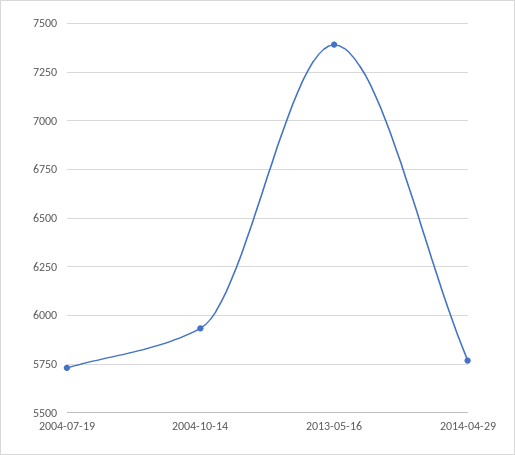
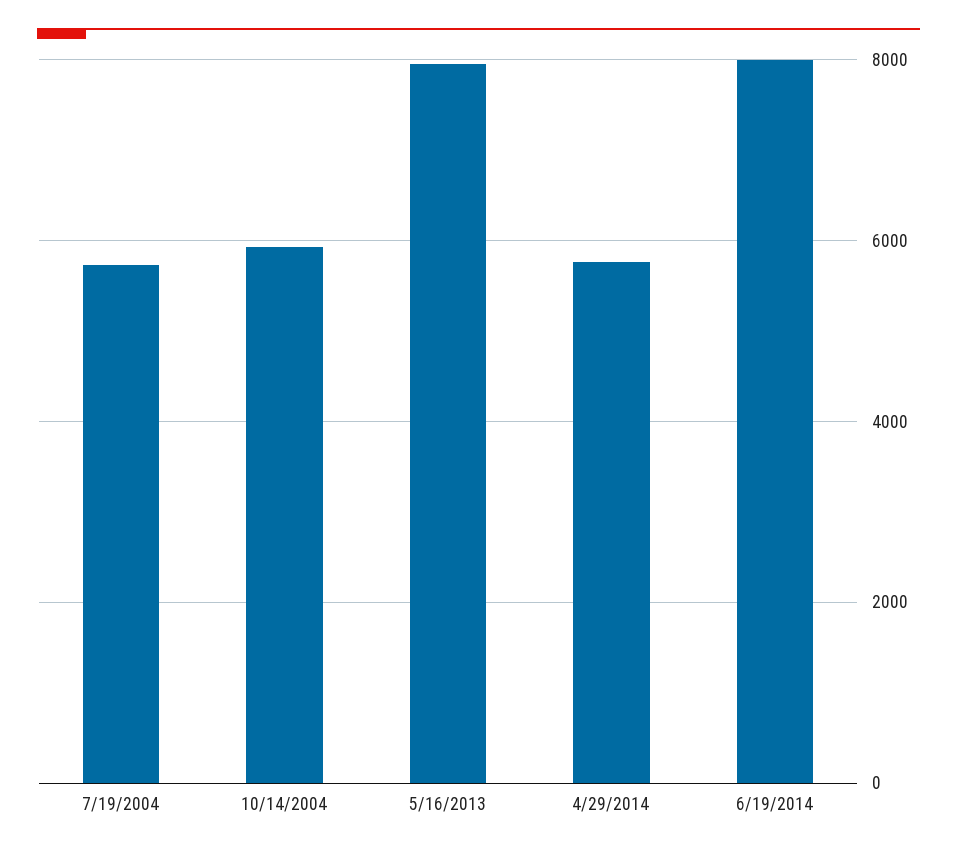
2013-05-16: 7400 -> 8000
6/19/2014: none -> 8000

